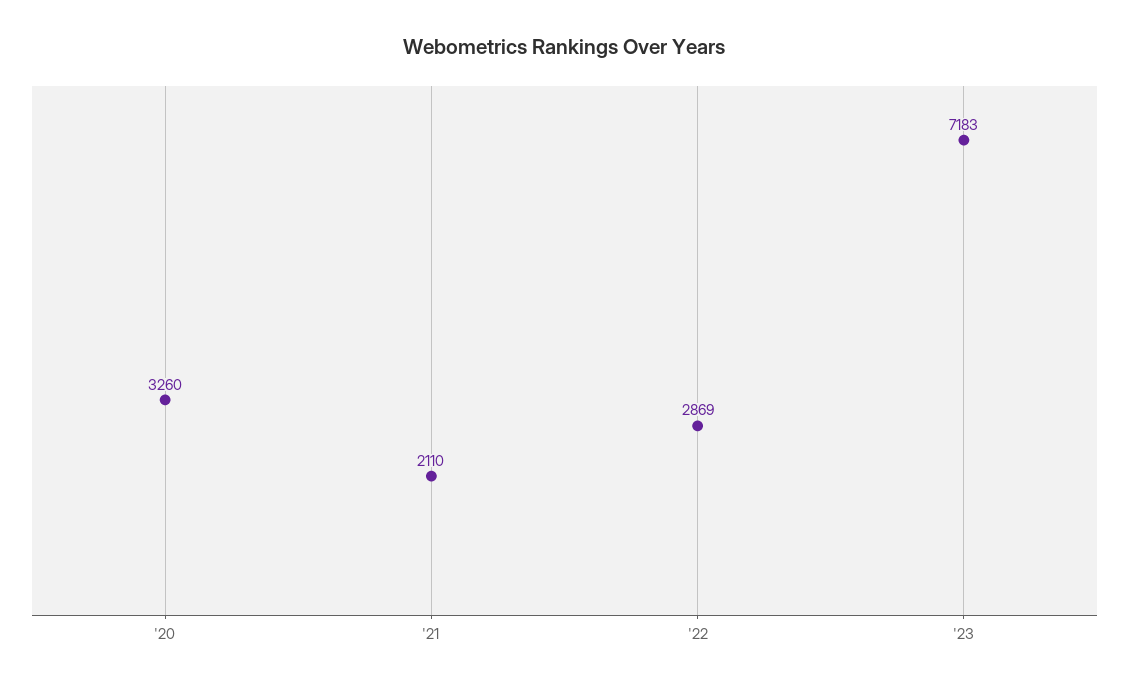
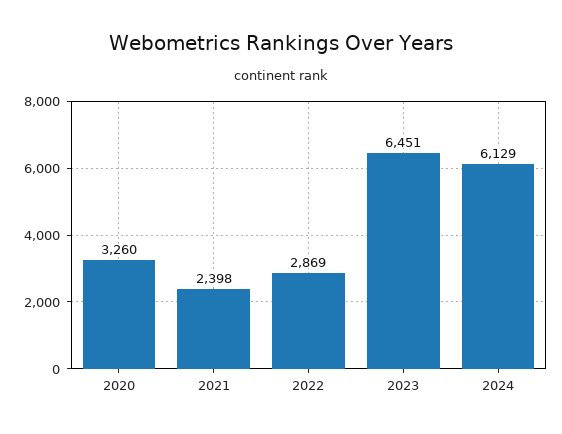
'21: 2110 -> 2398
'23: 7183 -> 6451
2024: none -> 6129

